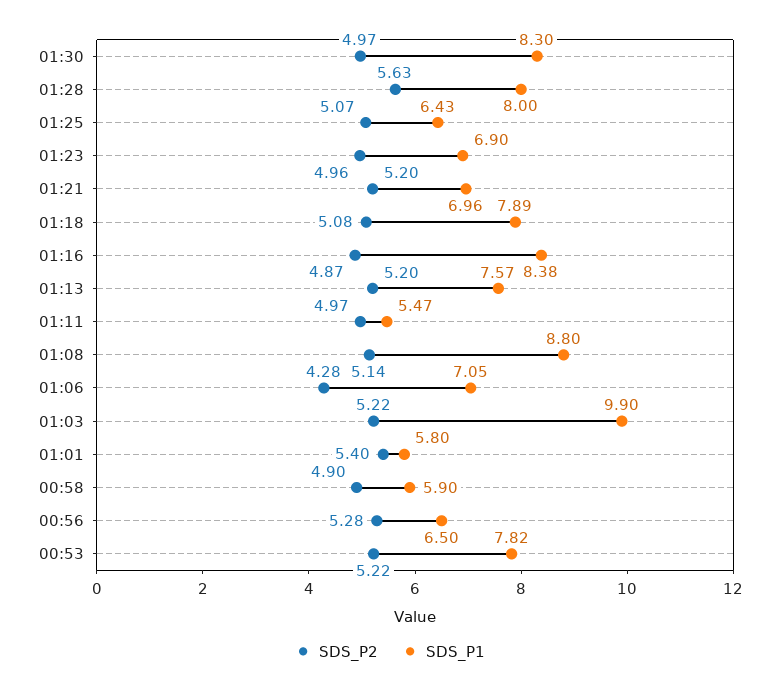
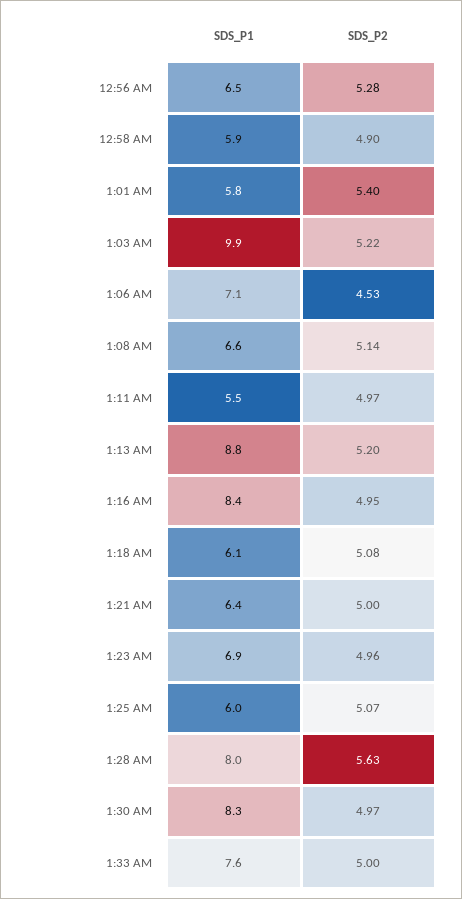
SDS_P1, 01:25: 6.43 -> 6
SDS_P2, 01:21: 5.2 -> 5
SDS_P1, 01:21: 6.96 -> 6.4
SDS_P1, 01:18: 7.89 -> 6.1
SDS_P2, 01:16: 4.87 -> 4.95
SDS_P1, 01:13: 7.57 -> 8.8
SDS_P1, 01:08: 8.8 -> 6.6
SDS_P2, 01:06: 4.28 -> 4.53
SDS_P2, 00:53: 5.22 -> none
SDS_P1, 00:53: 7.82 -> none
SDS_P1, 1:33 AM: none -> 7.6
SDS_P2, 1:33 AM: none -> 5

